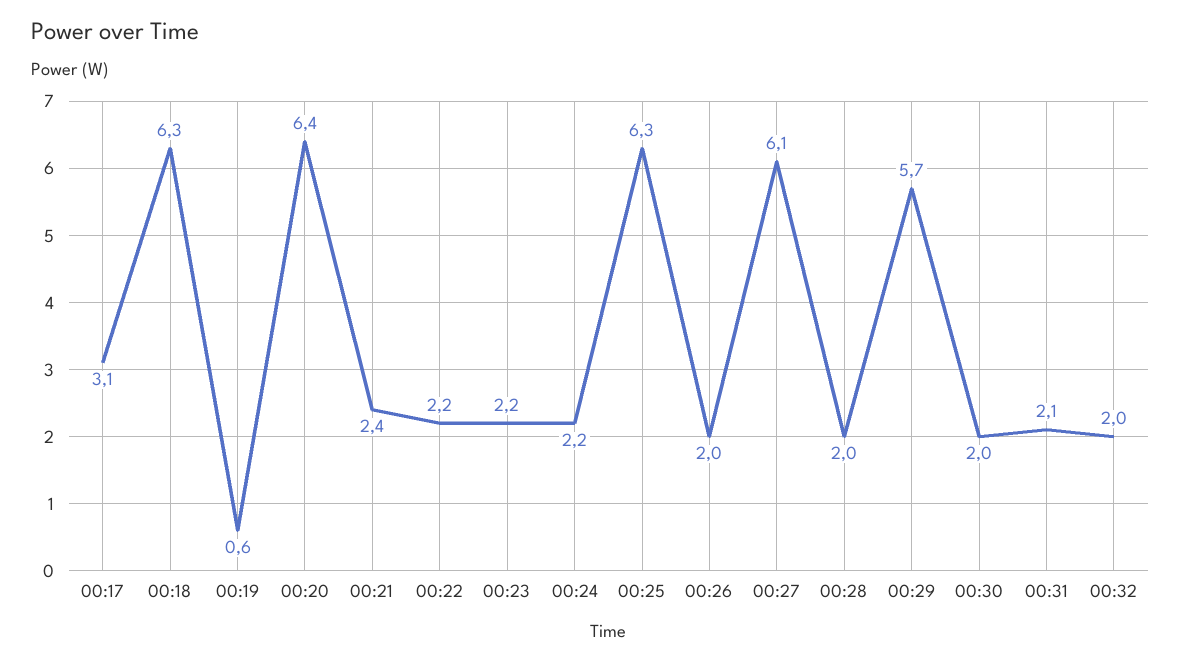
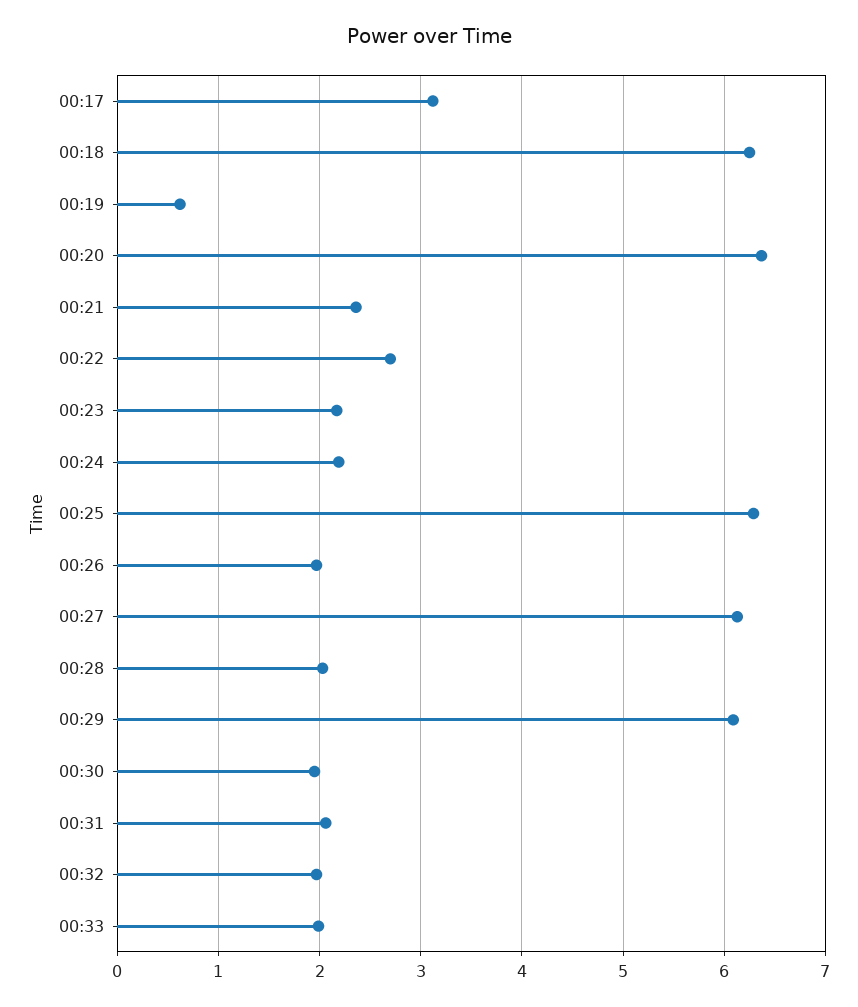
00:22: 2.2 -> 2.7
00:29: 5.7 -> 6.1
00:33: none -> 2

